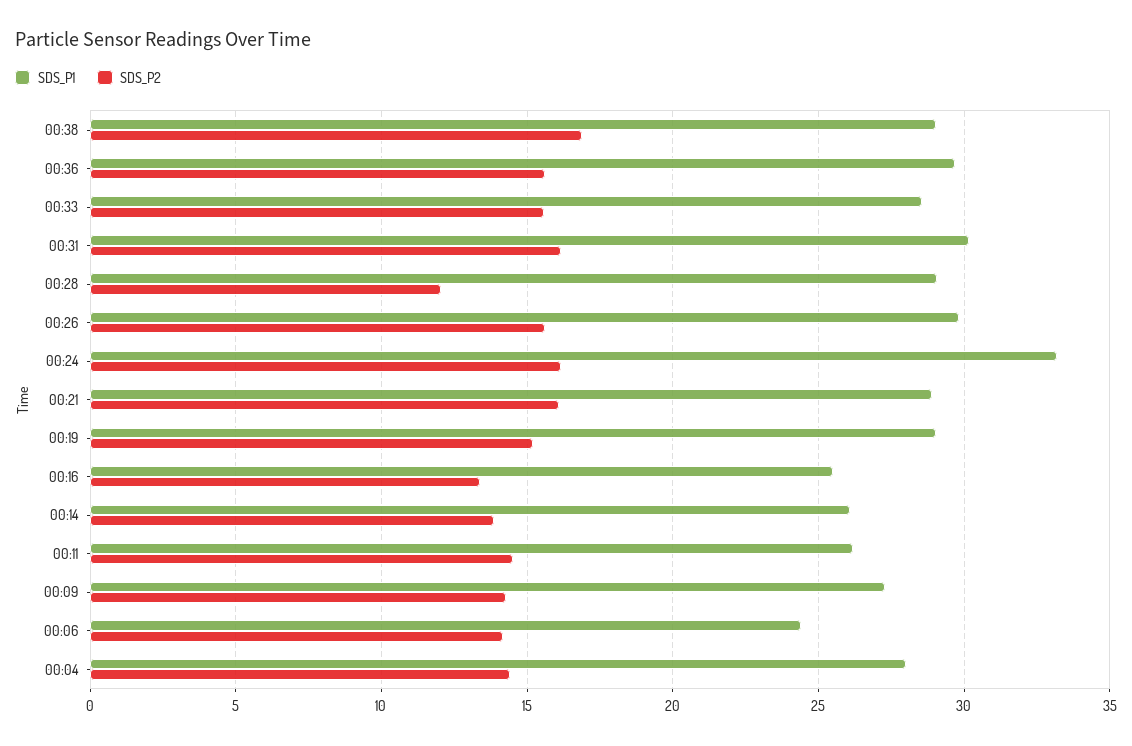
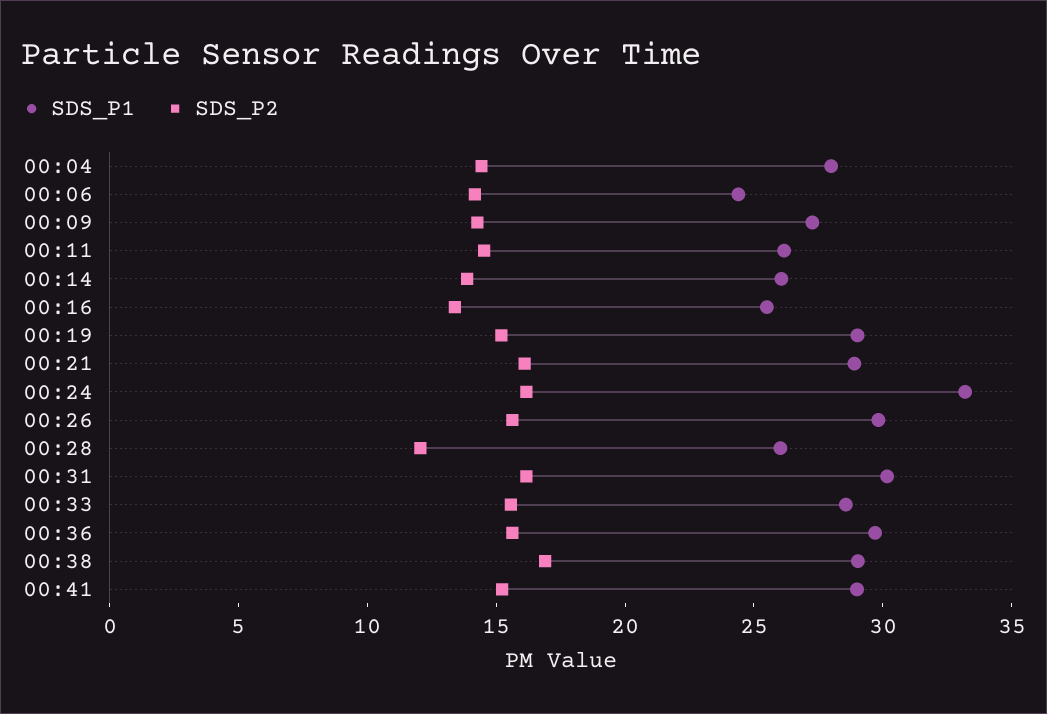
SDS_P1, 00:28: 29 -> 26
SDS_P1, 00:41: none -> 29
SDS_P2, 00:41: none -> 15

